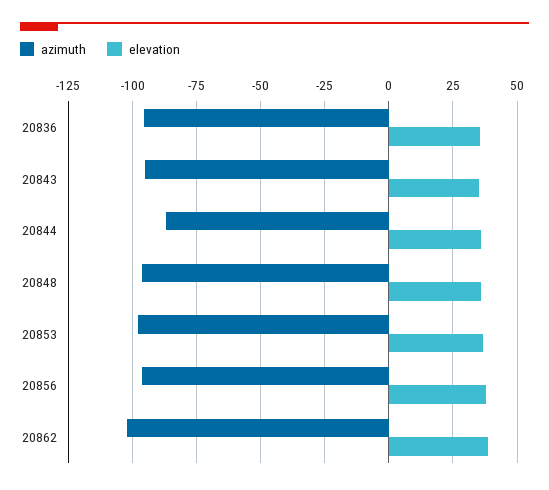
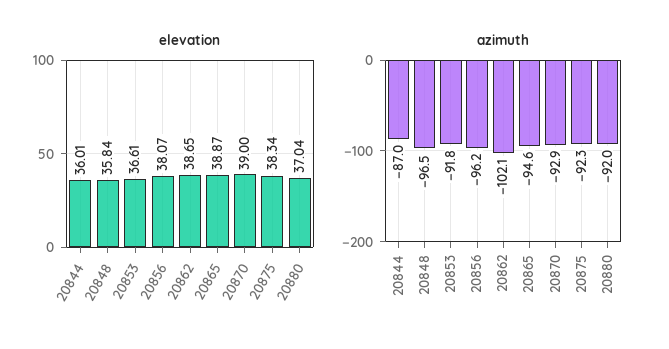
azimuth, 20836: -95 -> none
elevation, 20836: 35 -> none
azimuth, 20843: -95 -> none
elevation, 20843: 35 -> none
azimuth, 20853: -97.5 -> -91.8
elevation, 20865: none -> 38.87
elevation, 20870: none -> 39
elevation, 20875: none -> 38.34
elevation, 20880: none -> 37.04
azimuth, 20865: none -> -94.6
azimuth, 20870: none -> -92.9
azimuth, 20875: none -> -92.3
azimuth, 20880: none -> -92

